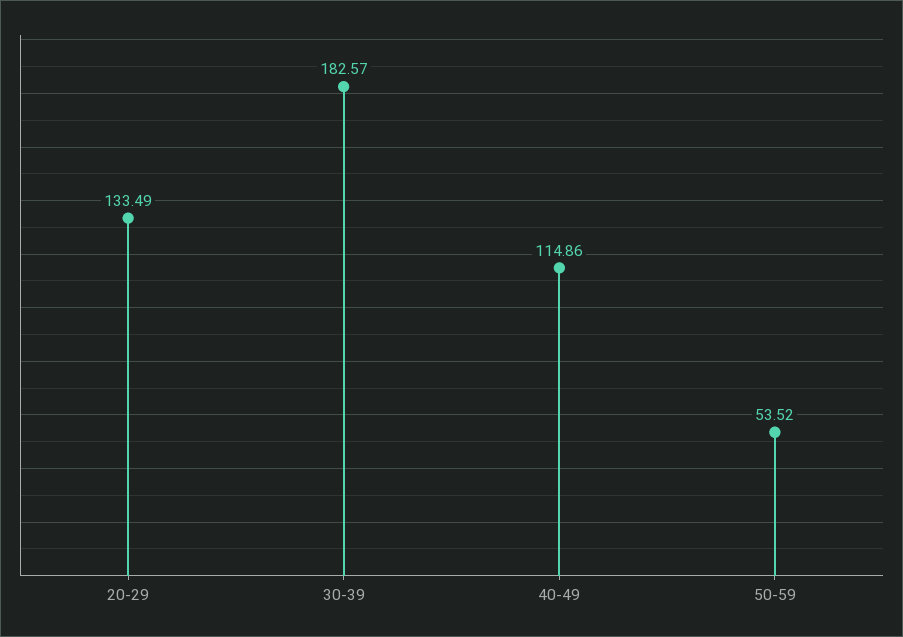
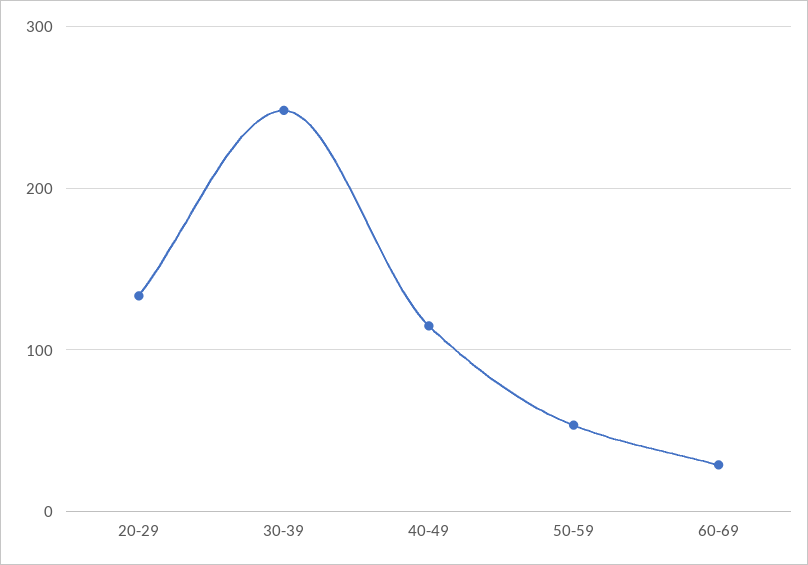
30-39: 182.57 -> 250
60-69: none -> 30

